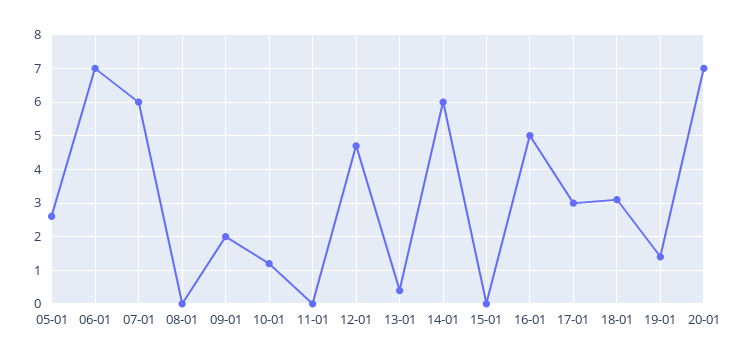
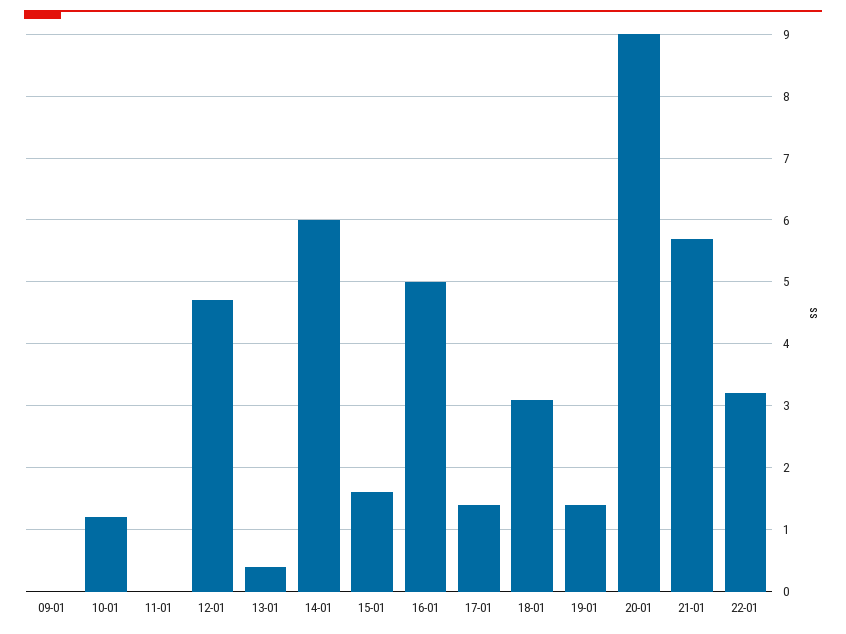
05-01: 2.5 -> none
06-01: 7 -> none
07-01: 6 -> none
08-01: 0 -> none
09-01: 2 -> 0
15-01: 0 -> 1.6
17-01: 3 -> 1.4
20-01: 7 -> 9
21-01: none -> 5.7
22-01: none -> 3.2

